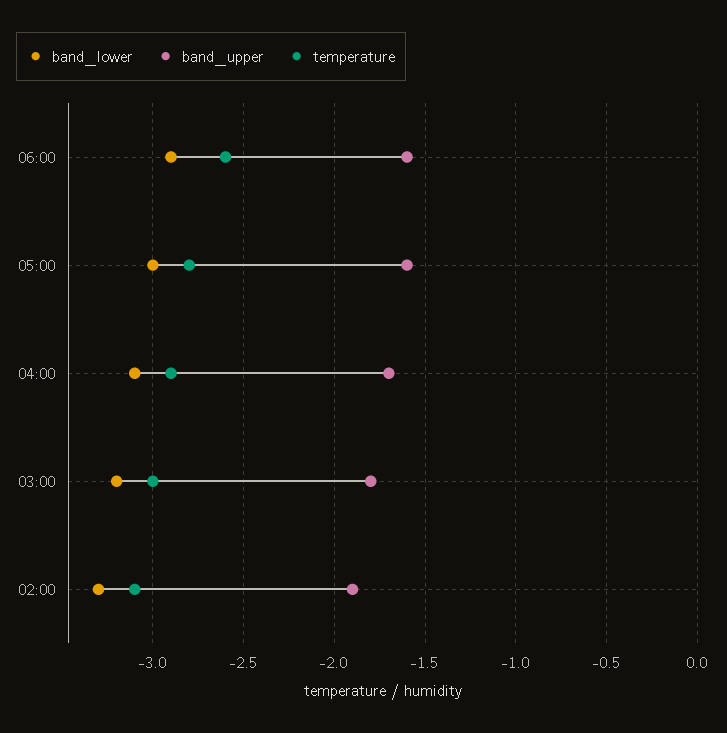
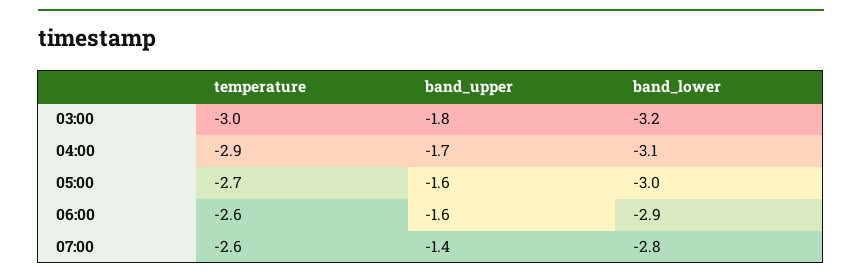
temperature, 05:00: -2.8 -> -2.7
band_lower, 02:00: -3.3 -> none
band_upper, 02:00: -1.9 -> none
temperature, 02:00: -3.1 -> none
temperature, 07:00: none -> -2.6
band_upper, 07:00: none -> -1.4
band_lower, 07:00: none -> -2.8

